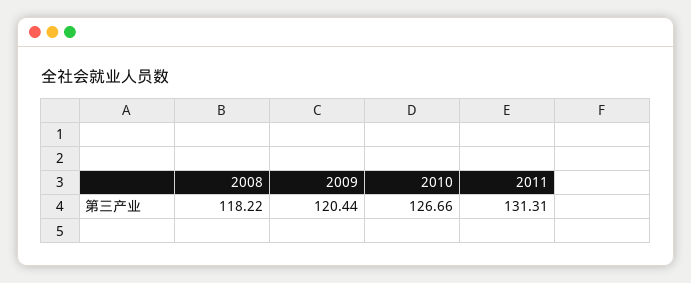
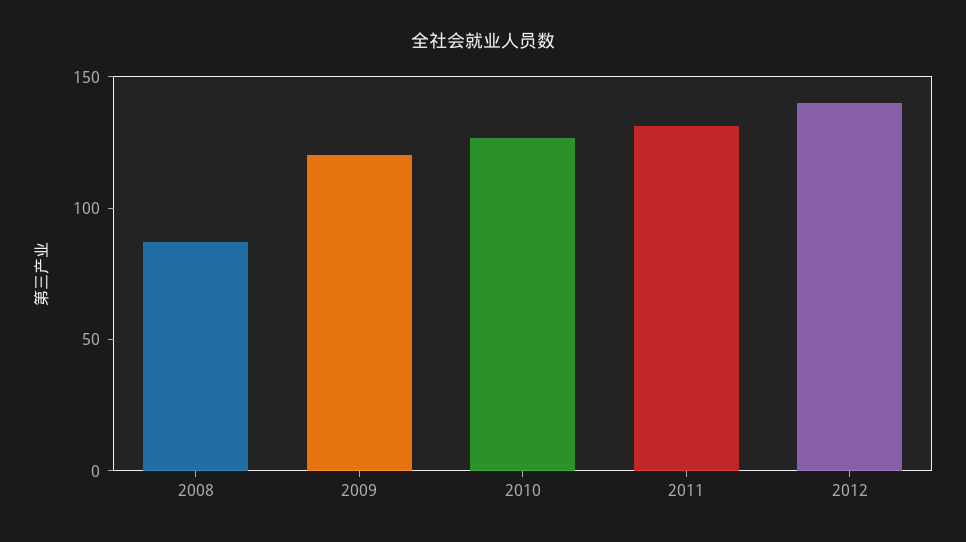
2008: 118.22 -> 90
2012: none -> 140

